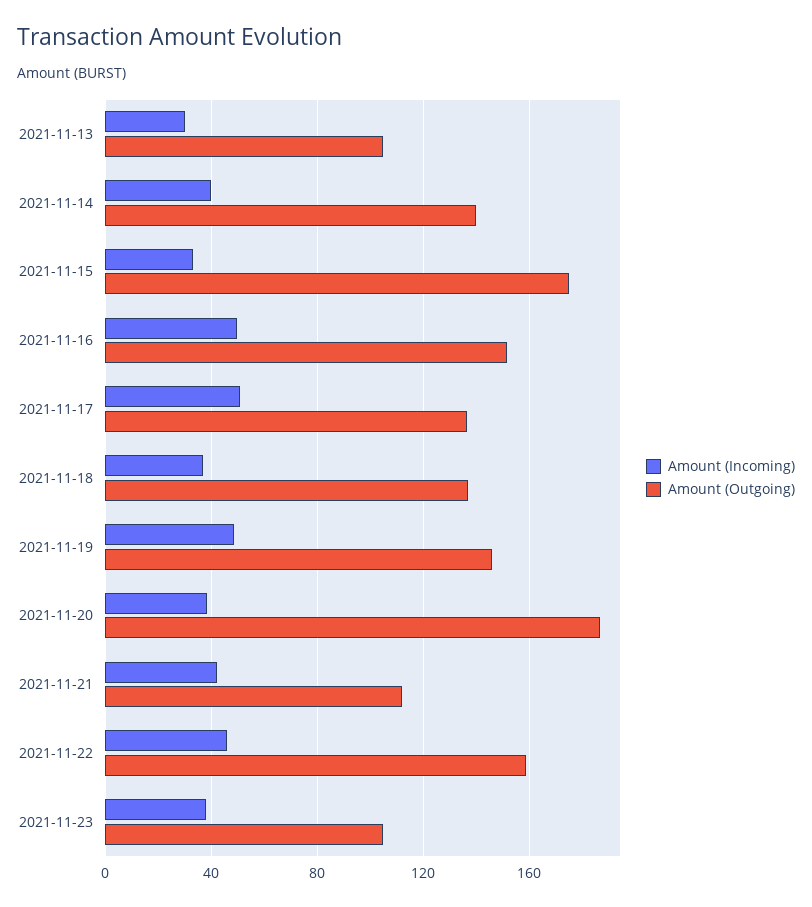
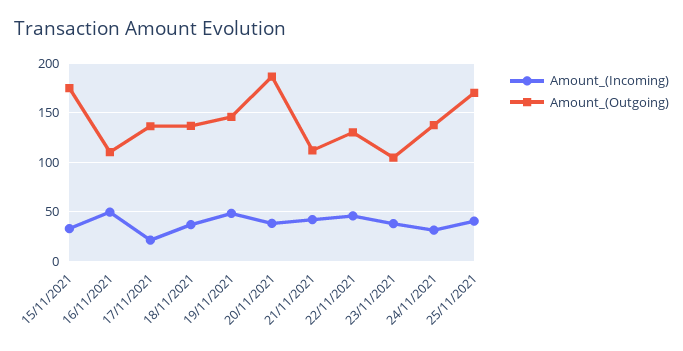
Amount (Incoming), 2021-11-13: 30 -> none
Amount (Outgoing), 2021-11-13: 105 -> none
Amount (Incoming), 2021-11-14: 40 -> none
Amount (Outgoing), 2021-11-14: 140 -> none
Amount (Outgoing), 2021-11-16: 150 -> 110
Amount (Incoming), 2021-11-17: 50 -> 20
Amount (Outgoing), 2021-11-22: 160 -> 130
Amount (Incoming), 24/11/2021: none -> 30
Amount (Outgoing), 24/11/2021: none -> 140
Amount (Incoming), 25/11/2021: none -> 40
Amount (Outgoing), 25/11/2021: none -> 170

